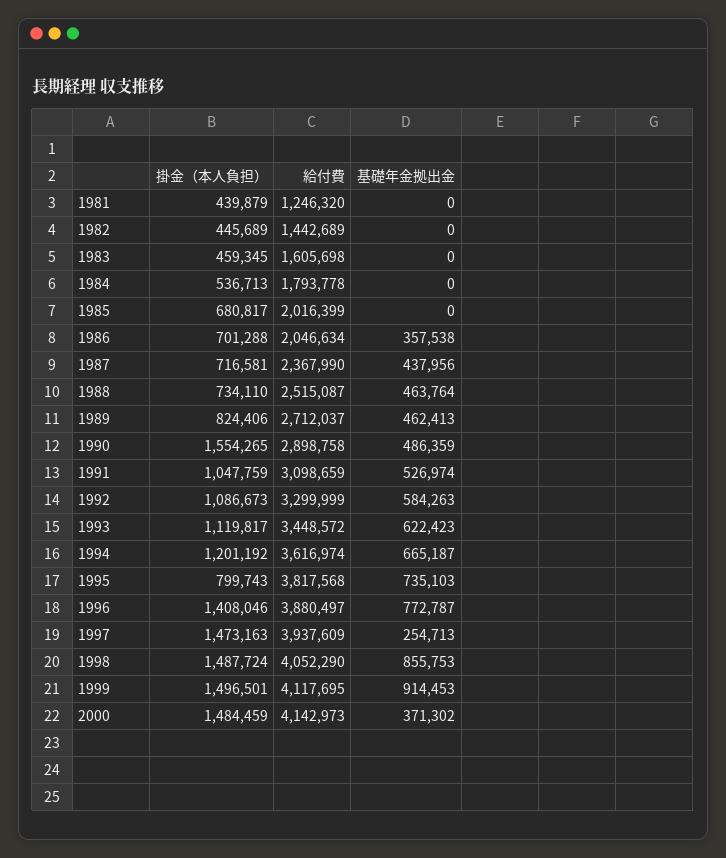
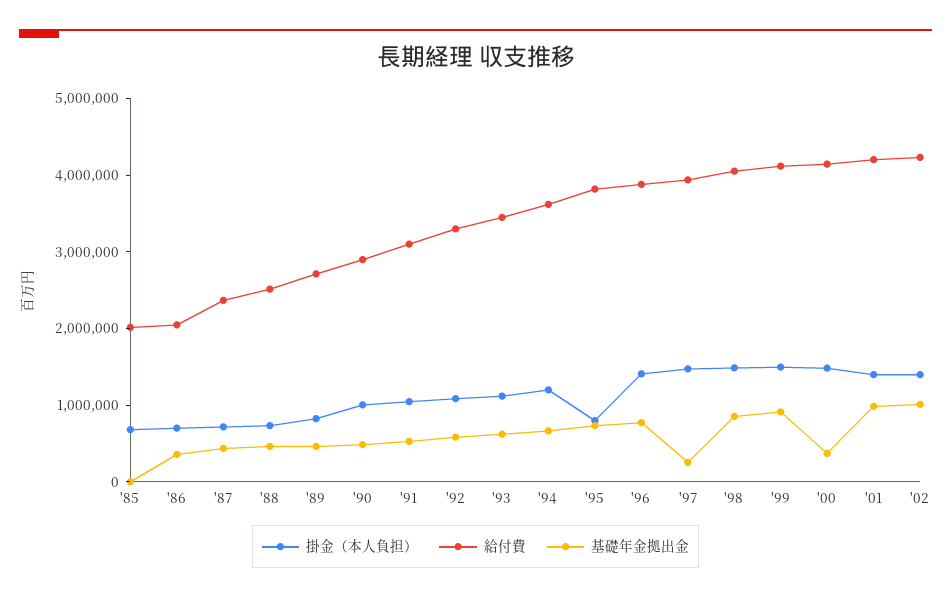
掛金（本人負担）, 1981: 439879 -> none
給付費, 1981: 1246320 -> none
基礎年金拠出金, 1981: 0 -> none
掛金（本人負担）, 1982: 445689 -> none
給付費, 1982: 1442689 -> none
基礎年金拠出金, 1982: 0 -> none
掛金（本人負担）, 1983: 459345 -> none
給付費, 1983: 1605698 -> none
基礎年金拠出金, 1983: 0 -> none
掛金（本人負担）, 1984: 536713 -> none
給付費, 1984: 1793778 -> none
基礎年金拠出金, 1984: 0 -> none
掛金（本人負担）, 1990: 1554265 -> 1000000
掛金（本人負担）, '01: none -> 1400000
給付費, '01: none -> 4200000
基礎年金拠出金, '01: none -> 1000000
掛金（本人負担）, '02: none -> 1400000
給付費, '02: none -> 4200000
基礎年金拠出金, '02: none -> 1000000

